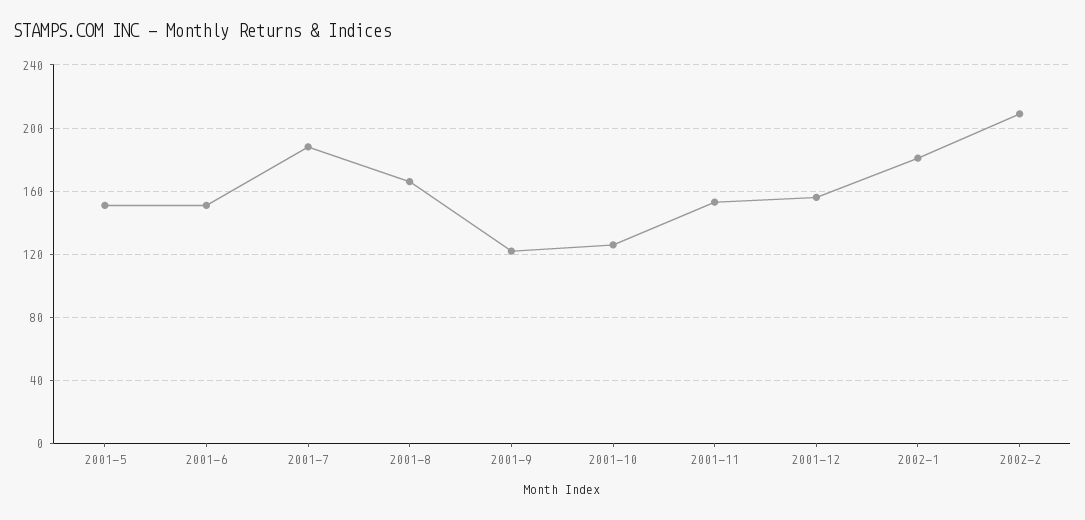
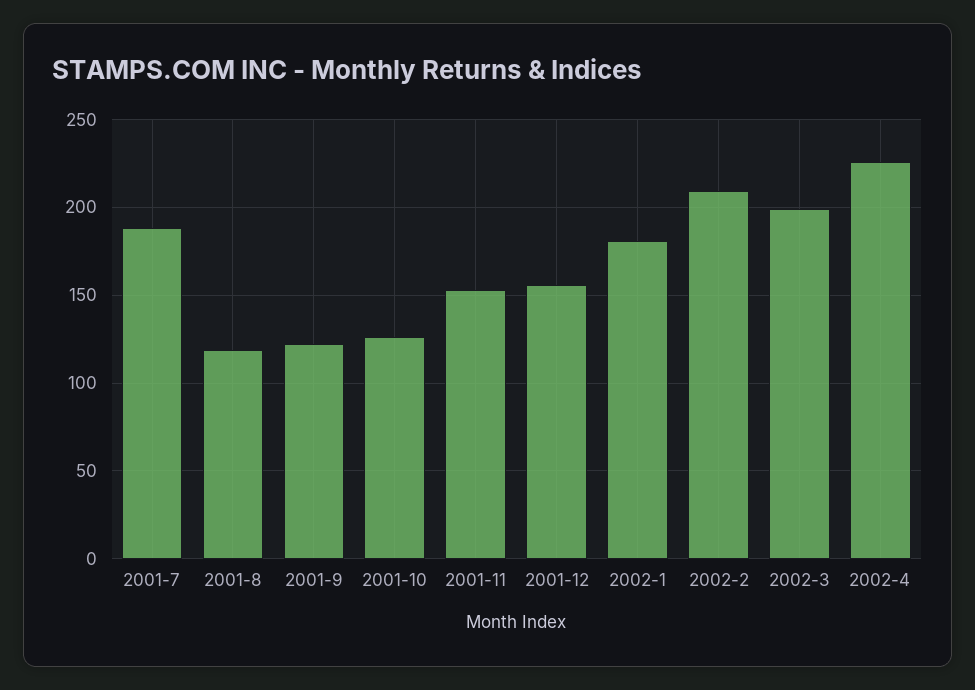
2001-5: 150 -> none
2001-6: 150 -> none
2001-8: 165 -> 120
2002-3: none -> 200
2002-4: none -> 225

